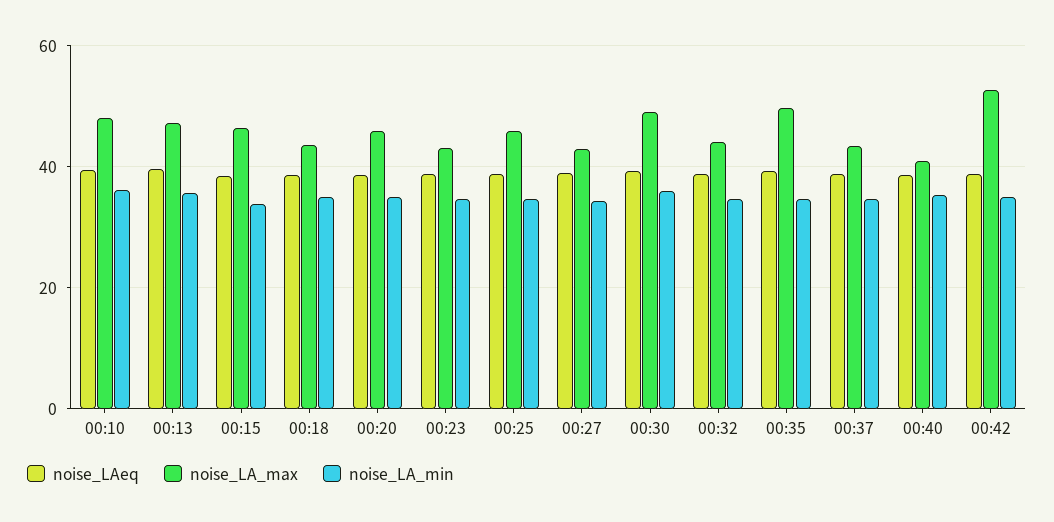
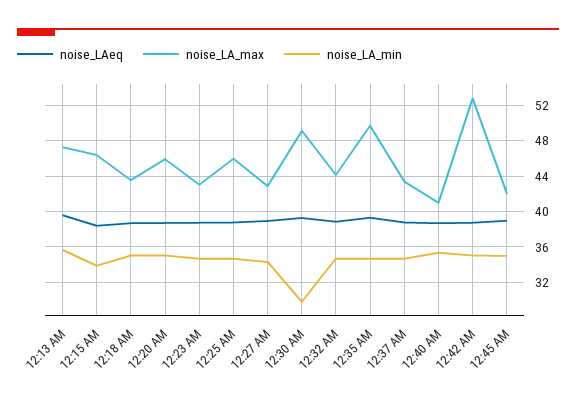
noise_LAeq, 00:10: 40 -> none
noise_LA_max, 00:10: 48 -> none
noise_LA_min, 00:10: 36 -> none
noise_LA_min, 00:30: 36 -> 30
noise_LAeq, 12:45 AM: none -> 39
noise_LA_max, 12:45 AM: none -> 42
noise_LA_min, 12:45 AM: none -> 35

